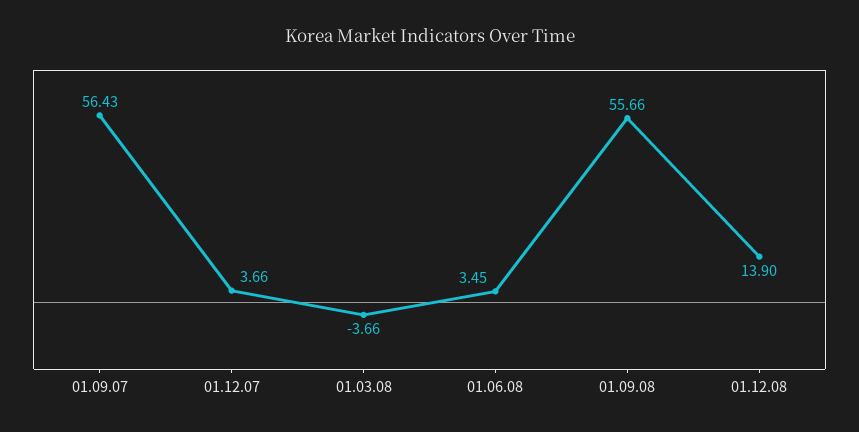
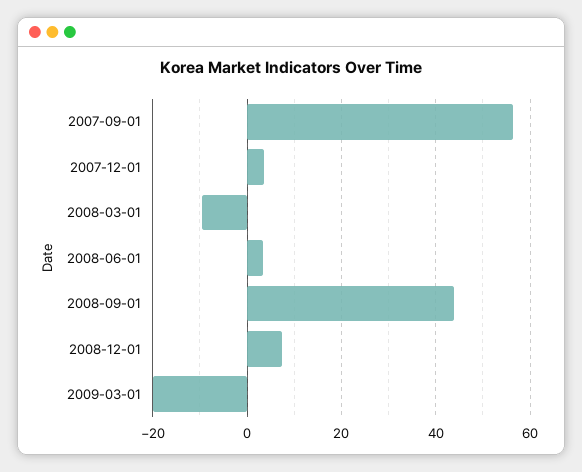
01.03.08: -3.66 -> -10
01.09.08: 55.66 -> 44
01.12.08: 13.9 -> 8
2009-03-01: none -> -20

